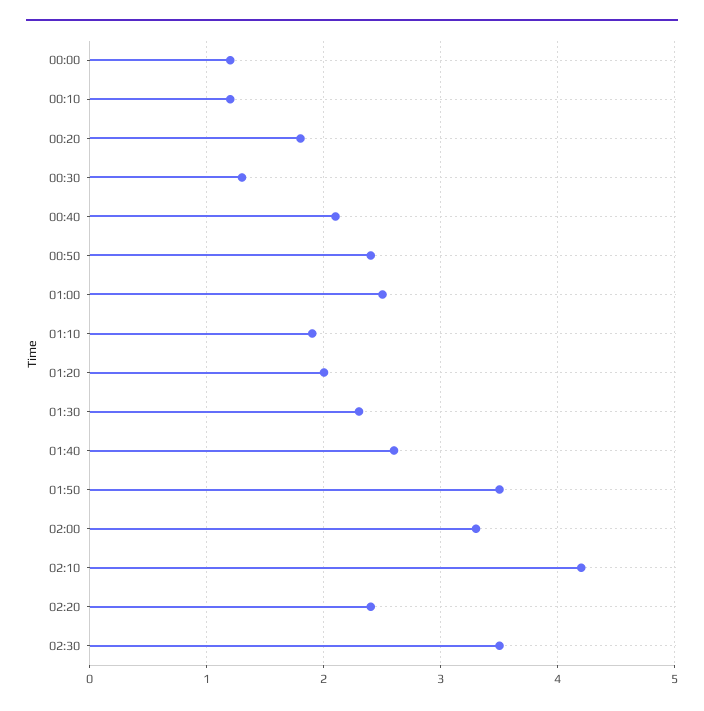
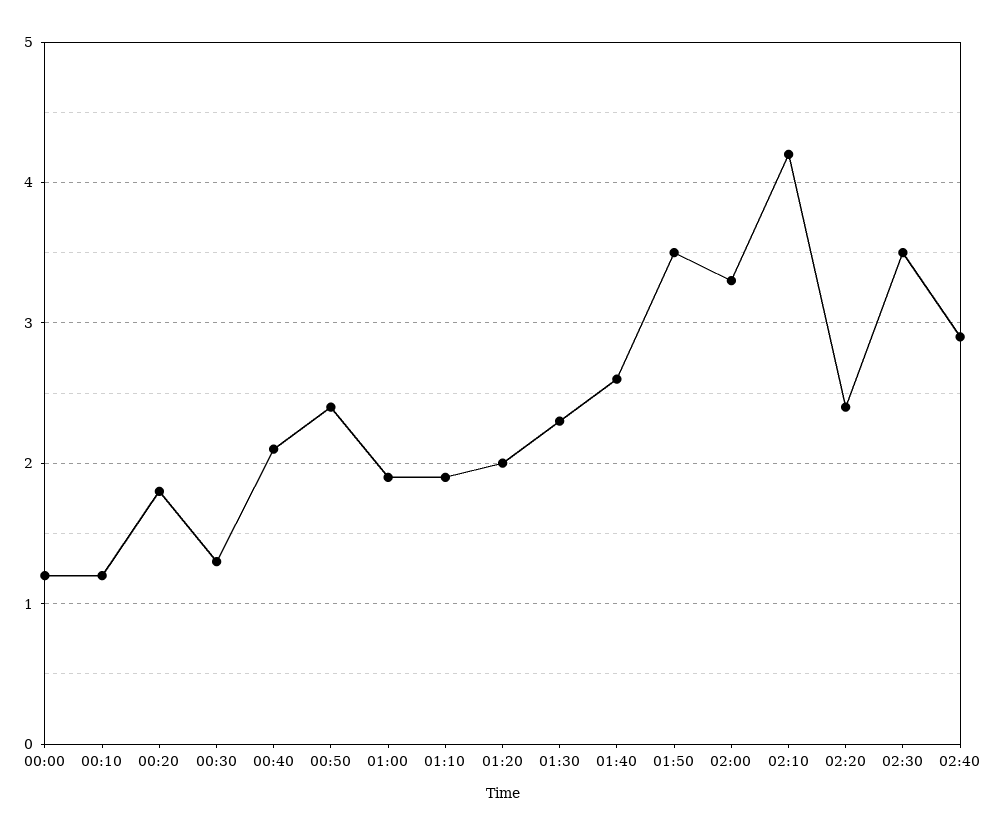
01:00: 2.5 -> 1.9
02:40: none -> 2.9

